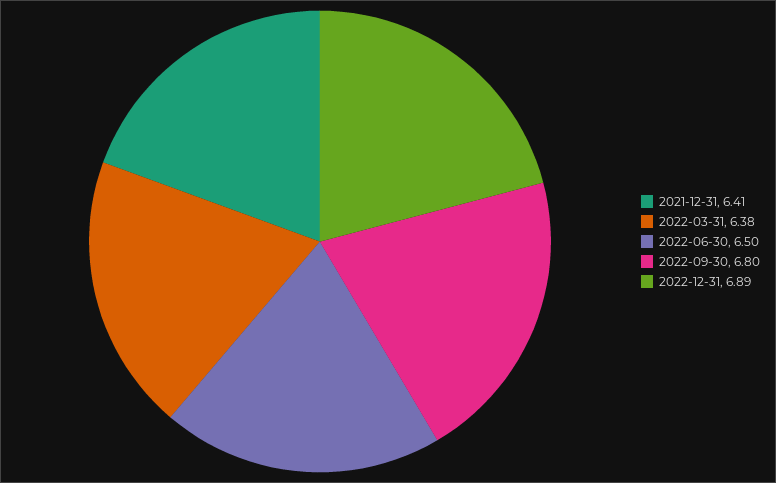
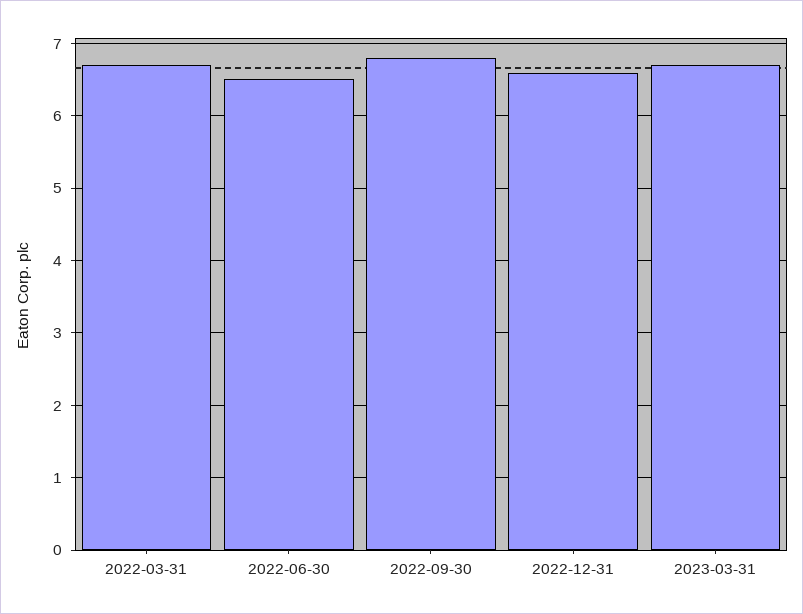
2021-12-31: 6.41 -> none
2022-03-31: 6.38 -> 6.7
2022-12-31: 6.89 -> 6.6
2023-03-31: none -> 6.7

